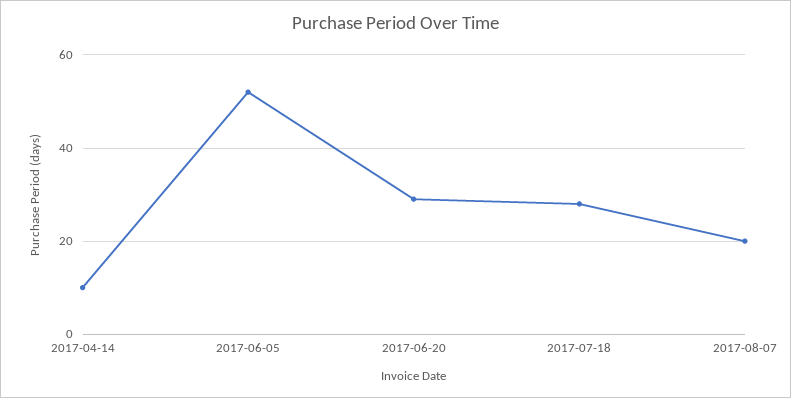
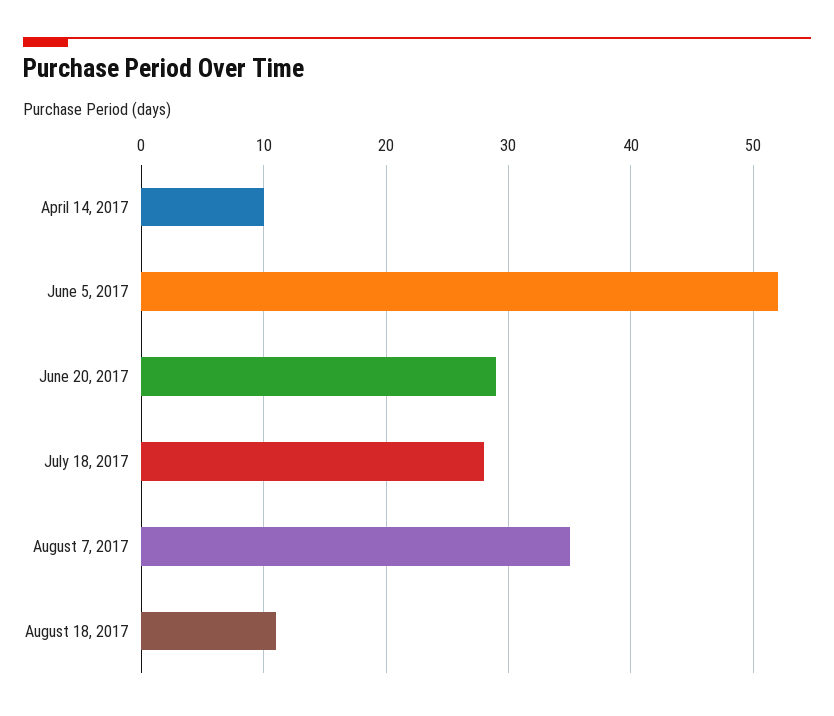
2017-08-07: 20 -> 35
August 18, 2017: none -> 11

